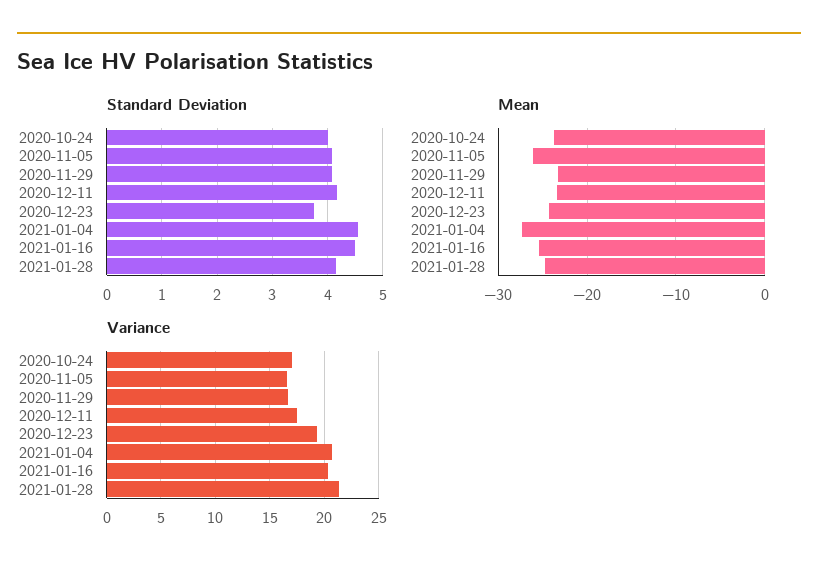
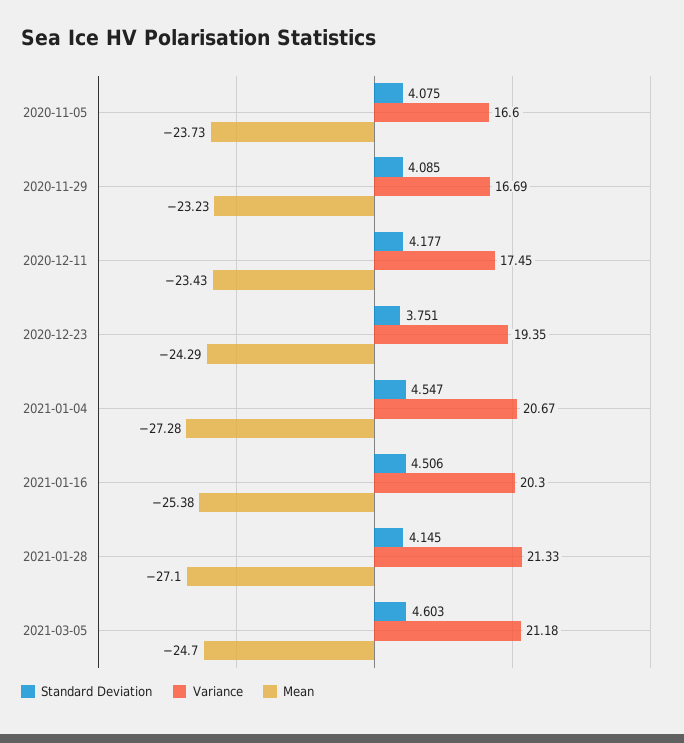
Standard Deviation, 2020-10-24: 4 -> none
Mean, 2020-10-24: -24 -> none
Mean, 2020-11-05: -26 -> -23.73
Mean, 2021-01-28: -25 -> -27.1
Variance, 2020-10-24: 17 -> none
Standard Deviation, 2021-03-05: none -> 4.603
Variance, 2021-03-05: none -> 21.18
Mean, 2021-03-05: none -> -24.7

